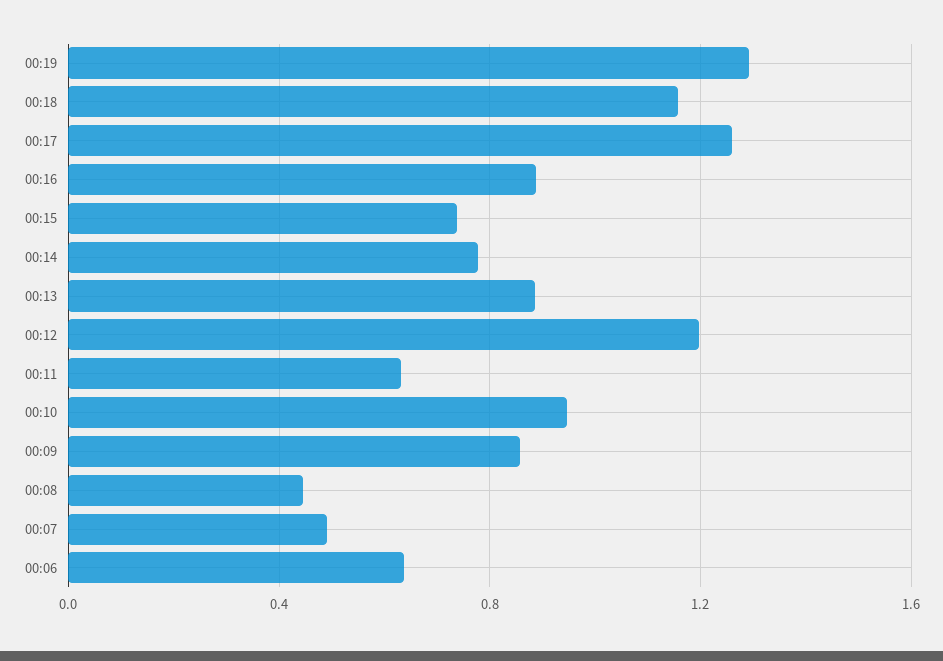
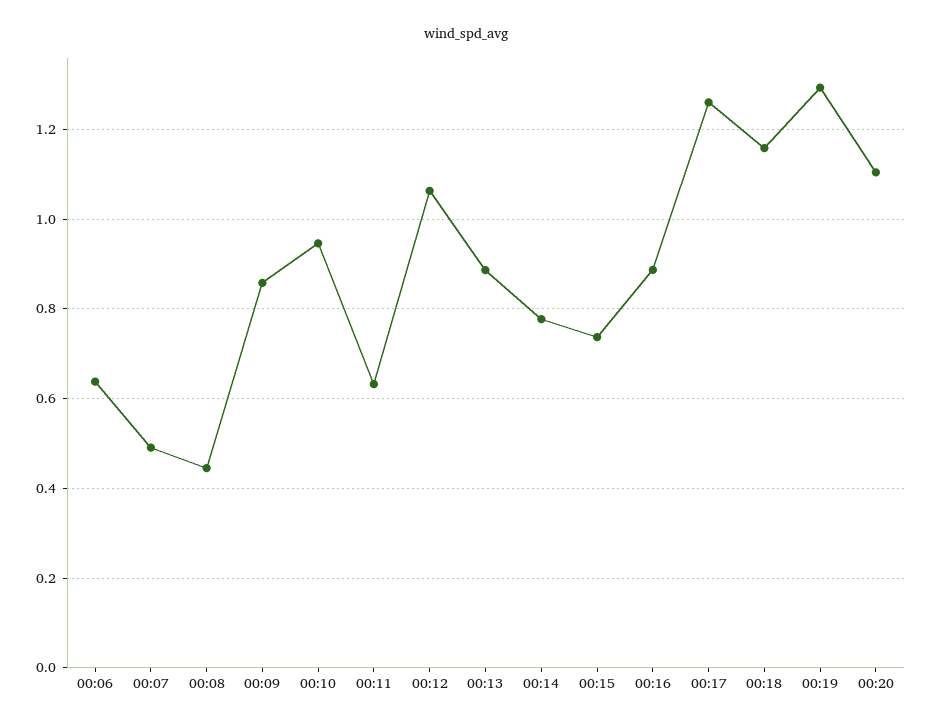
00:12: 1.2 -> 1.06
00:20: none -> 1.1

